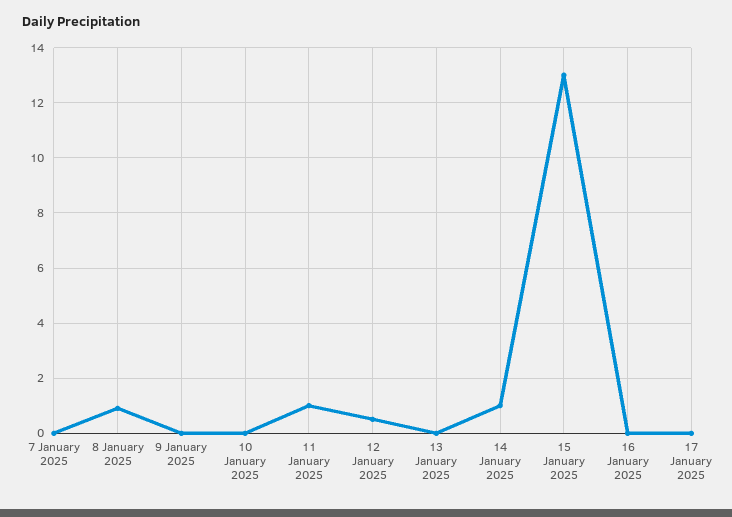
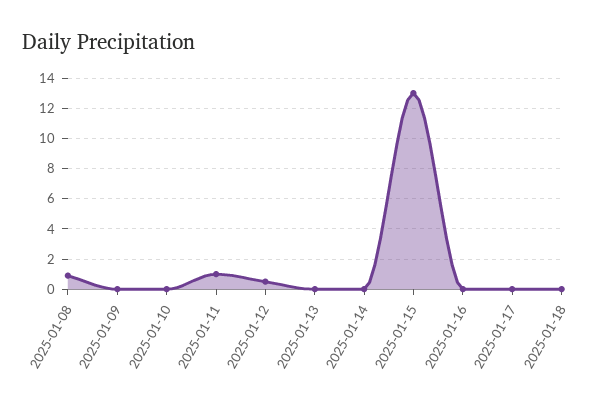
7 January 2025: 0 -> none
14 January 2025: 1 -> 0
2025-01-18: none -> 0

